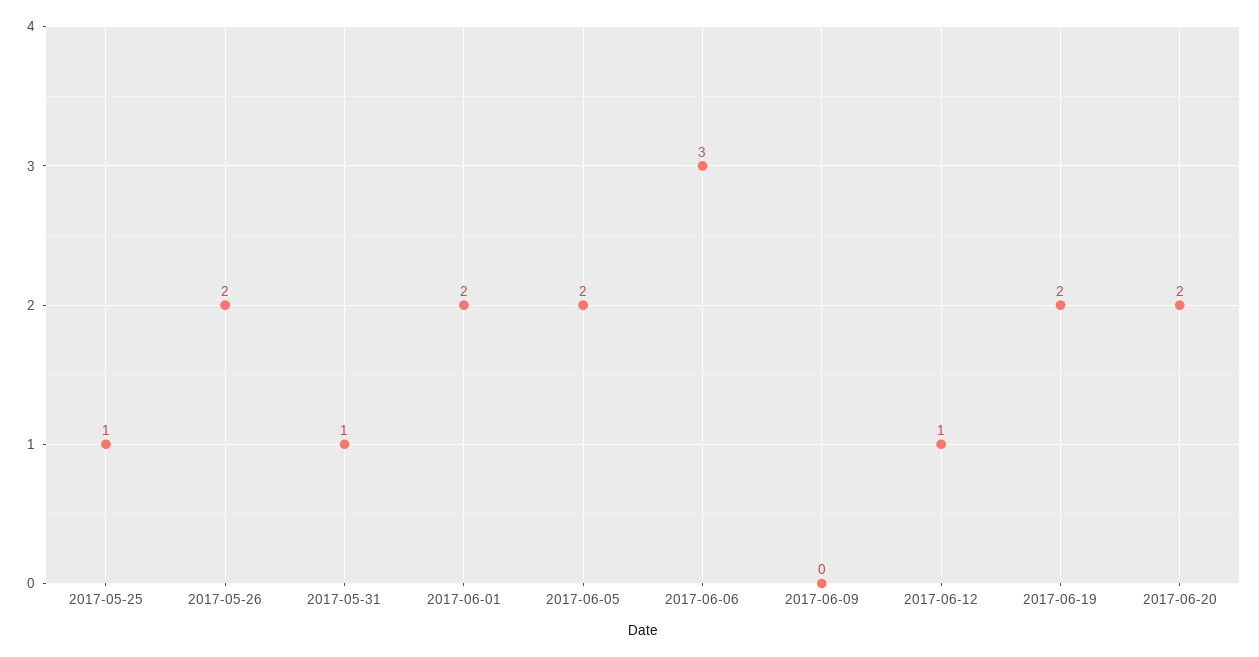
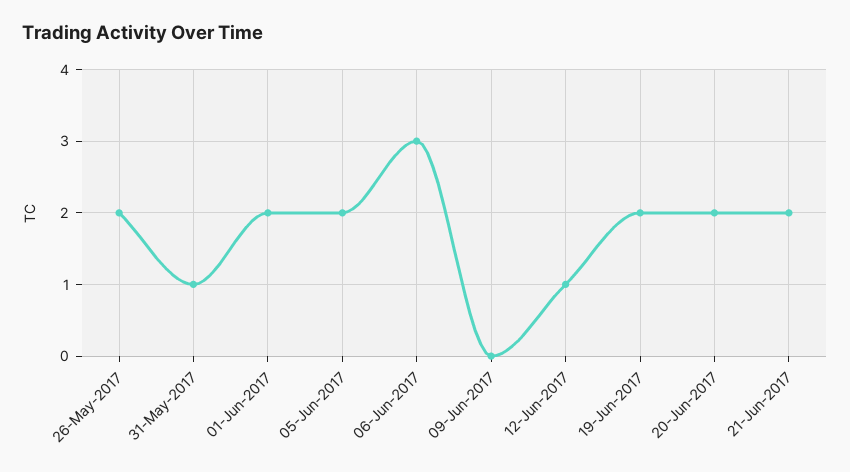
2017-05-25: 1 -> none
21-Jun-2017: none -> 2

